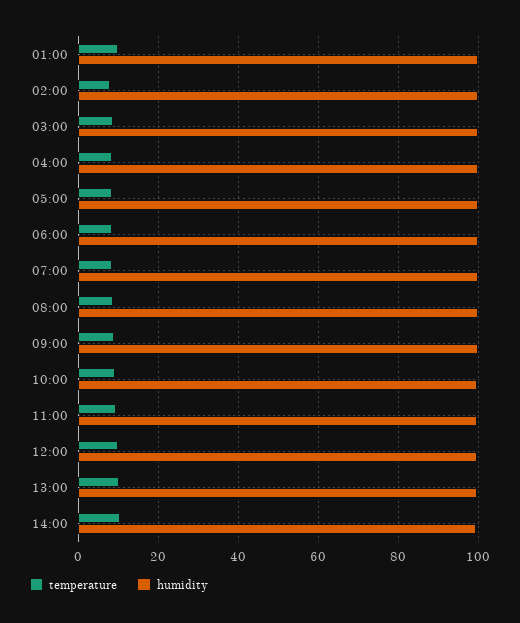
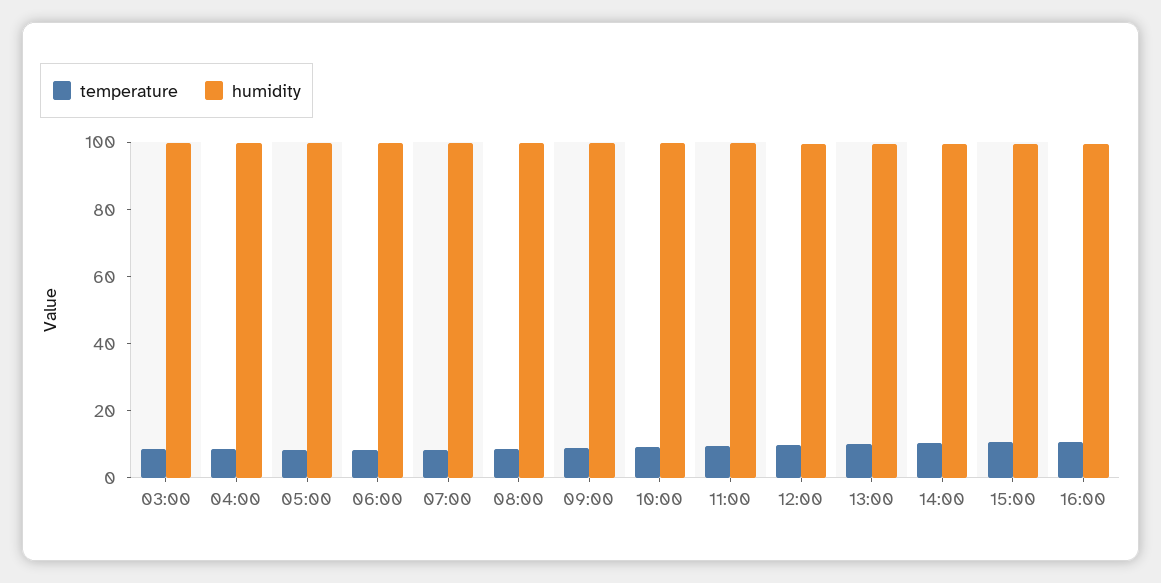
temperature, 01:00: 10 -> none
humidity, 01:00: 100 -> none
temperature, 02:00: 8 -> none
humidity, 02:00: 100 -> none
temperature, 15:00: none -> 10
humidity, 15:00: none -> 100
temperature, 16:00: none -> 10
humidity, 16:00: none -> 100

